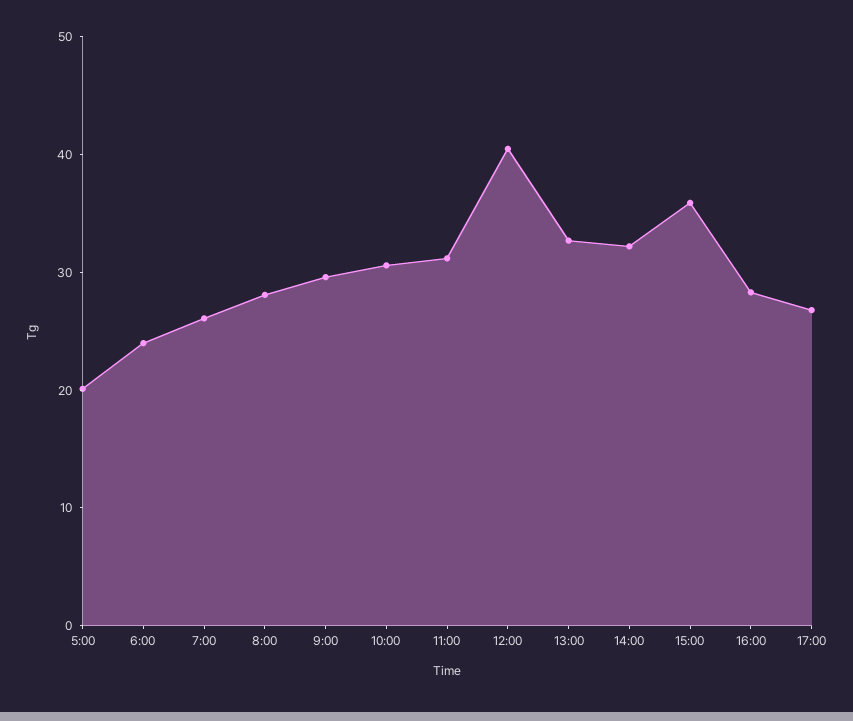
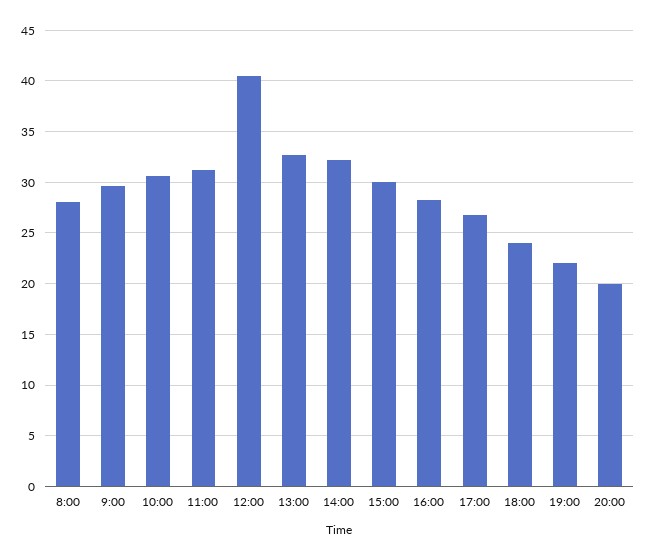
5:00: 20 -> none
6:00: 24 -> none
7:00: 26 -> none
15:00: 36 -> 30
18:00: none -> 24
19:00: none -> 22
20:00: none -> 20

